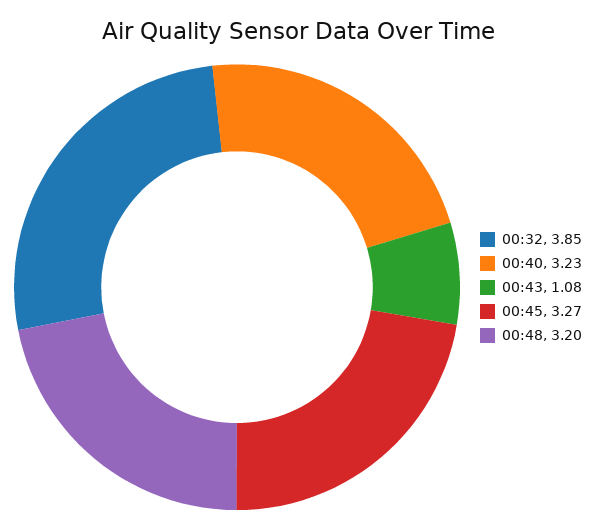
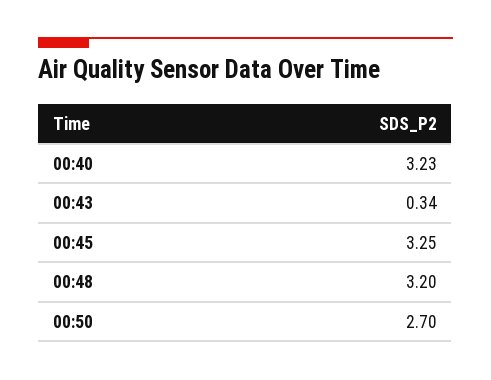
00:32: 3.85 -> none
00:43: 1.08 -> 0.34
00:45: 3.27 -> 3.25
00:50: none -> 2.7

